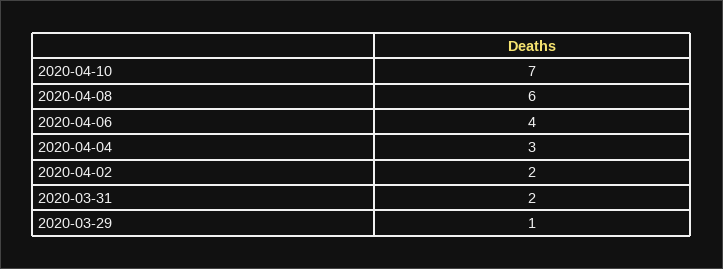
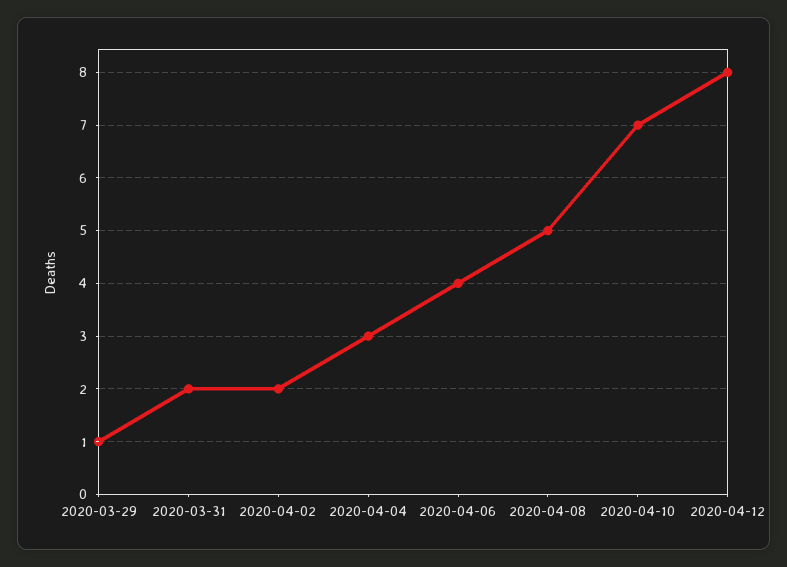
2020-04-08: 6 -> 5
2020-04-12: none -> 8

